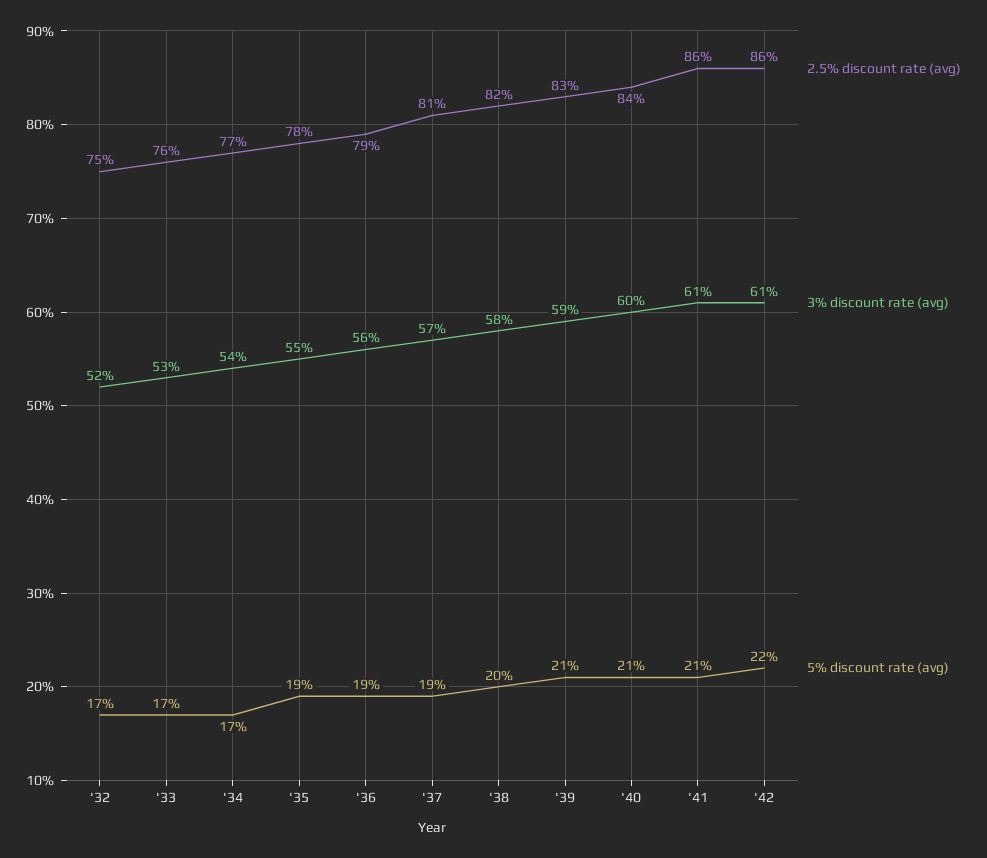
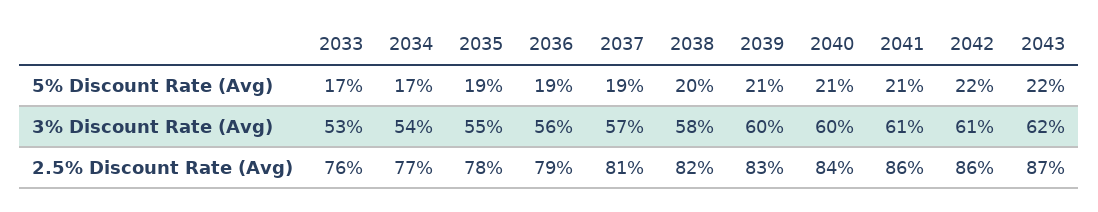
2.5% discount rate (avg), '32: 75 -> none
3% discount rate (avg), '32: 52 -> none
5% discount rate (avg), '32: 17 -> none
3% discount rate (avg), '39: 59 -> 60
5% discount rate (avg), 2043: none -> 22
3% discount rate (avg), 2043: none -> 62
2.5% discount rate (avg), 2043: none -> 87

